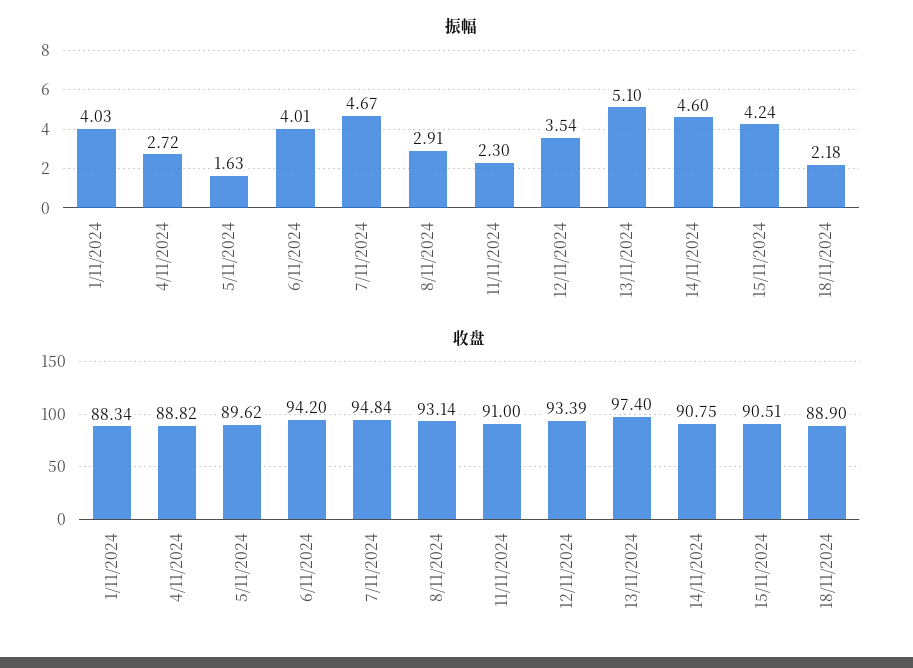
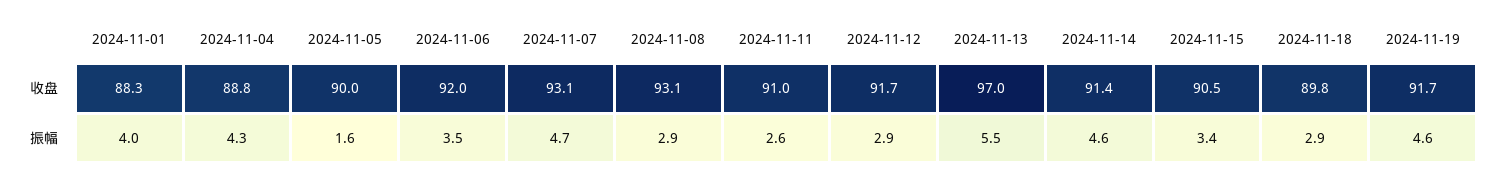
振幅, 4/11/2024: 2.72 -> 4.3
振幅, 6/11/2024: 4.01 -> 3.5
振幅, 11/11/2024: 2.3 -> 2.6
振幅, 12/11/2024: 3.54 -> 2.9
振幅, 13/11/2024: 5.1 -> 5.5
振幅, 15/11/2024: 4.24 -> 3.4
振幅, 18/11/2024: 2.18 -> 2.9
收盘, 5/11/2024: 89.62 -> 90
收盘, 6/11/2024: 94.2 -> 92
收盘, 7/11/2024: 94.84 -> 93.1
收盘, 12/11/2024: 93.39 -> 91.7
收盘, 13/11/2024: 97.4 -> 97
收盘, 14/11/2024: 90.75 -> 91.4
收盘, 18/11/2024: 88.9 -> 89.8
收盘, 2024-11-19: none -> 91.7
振幅, 2024-11-19: none -> 4.6

